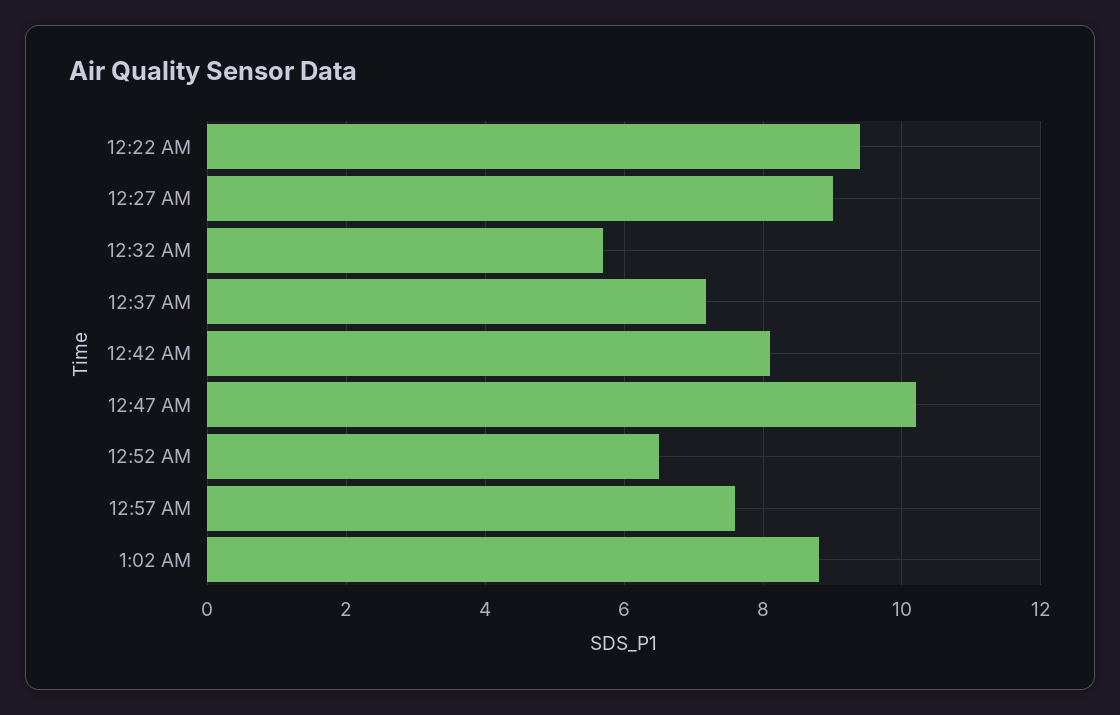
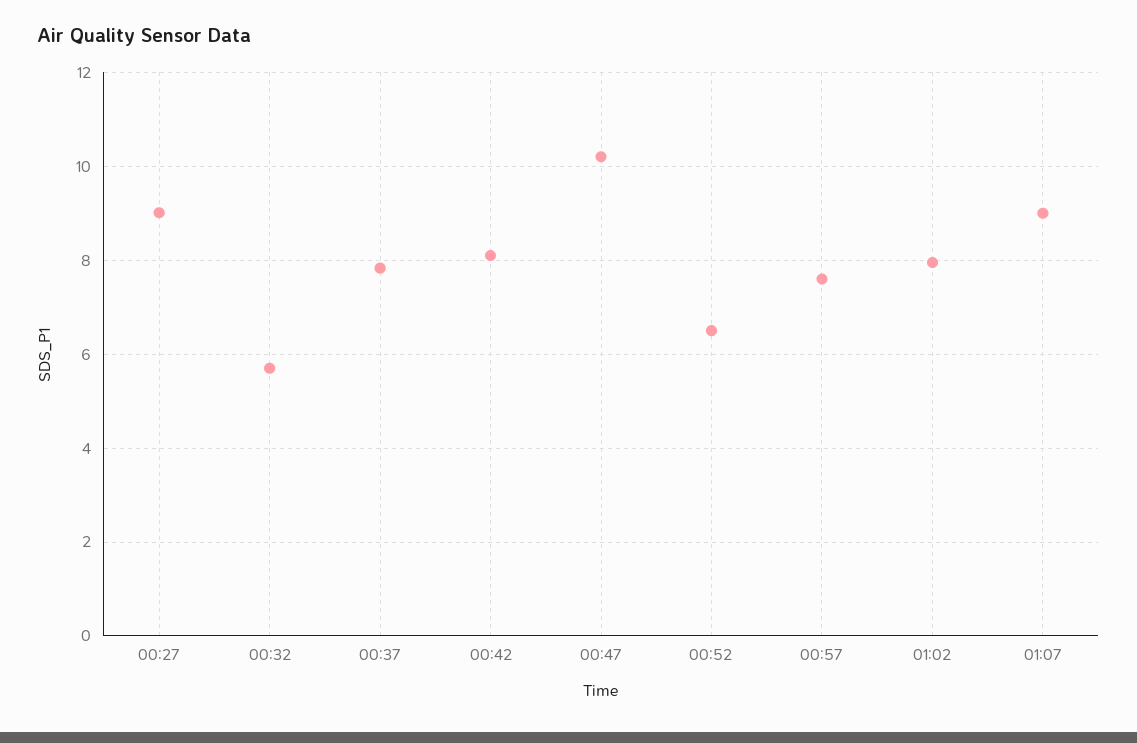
12:22 AM: 9.4 -> none
12:37 AM: 7.2 -> 7.8
1:02 AM: 8.8 -> 8
01:07: none -> 9

